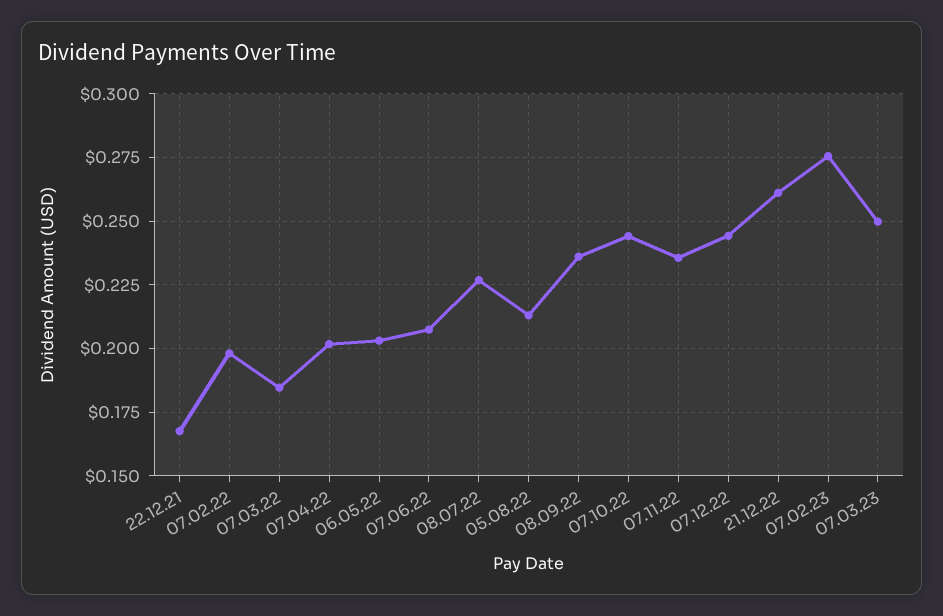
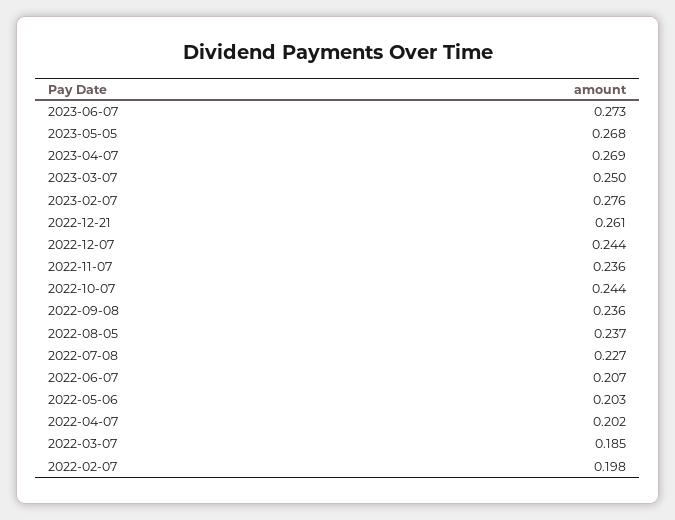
22.12.21: 0.1675 -> none
05.08.22: 0.2125 -> 0.237
2023-06-07: none -> 0.273
2023-05-05: none -> 0.268
2023-04-07: none -> 0.269

